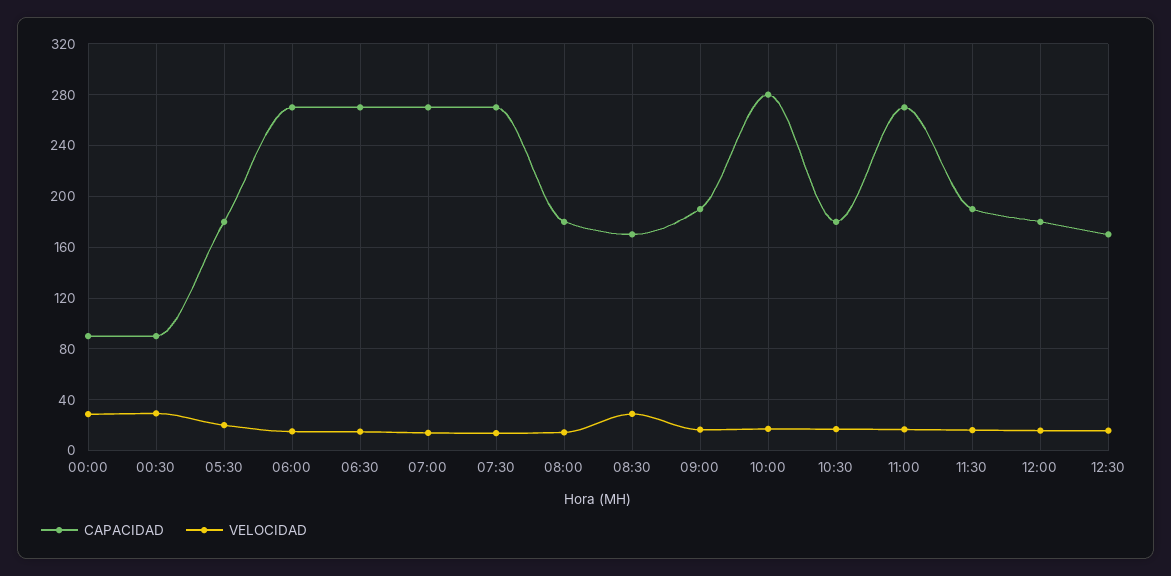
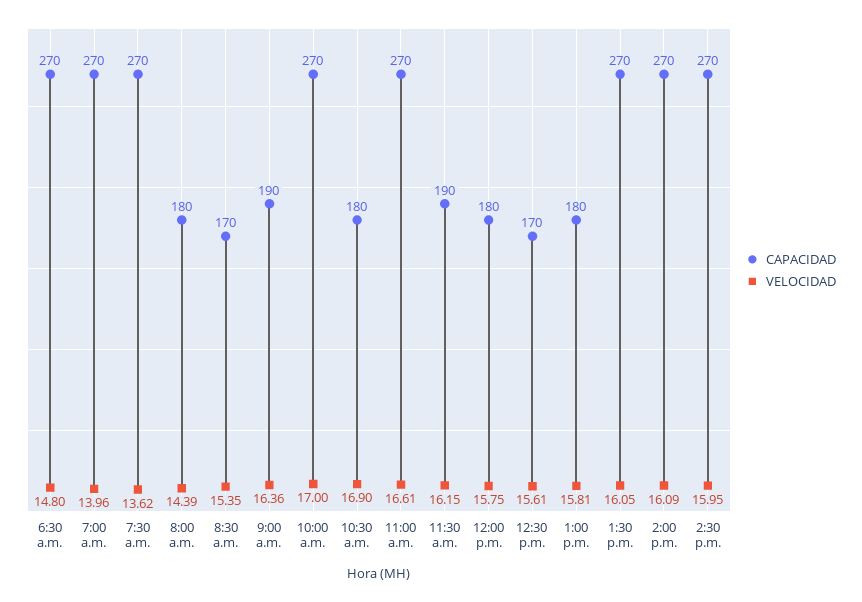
CAPACIDAD, 00:00: 90 -> none
VELOCIDAD, 00:00: 30 -> none
CAPACIDAD, 00:30: 90 -> none
VELOCIDAD, 00:30: 30 -> none
CAPACIDAD, 05:30: 180 -> none
VELOCIDAD, 05:30: 20 -> none
CAPACIDAD, 06:00: 270 -> none
VELOCIDAD, 06:00: 15 -> none
VELOCIDAD, 08:30: 30 -> 15.35
CAPACIDAD, 10:00: 280 -> 270
CAPACIDAD, 1:00 p.m.: none -> 180
VELOCIDAD, 1:00 p.m.: none -> 15.81
CAPACIDAD, 1:30 p.m.: none -> 270
VELOCIDAD, 1:30 p.m.: none -> 16.05
CAPACIDAD, 2:00 p.m.: none -> 270
VELOCIDAD, 2:00 p.m.: none -> 16.09
CAPACIDAD, 2:30 p.m.: none -> 270
VELOCIDAD, 2:30 p.m.: none -> 15.95

